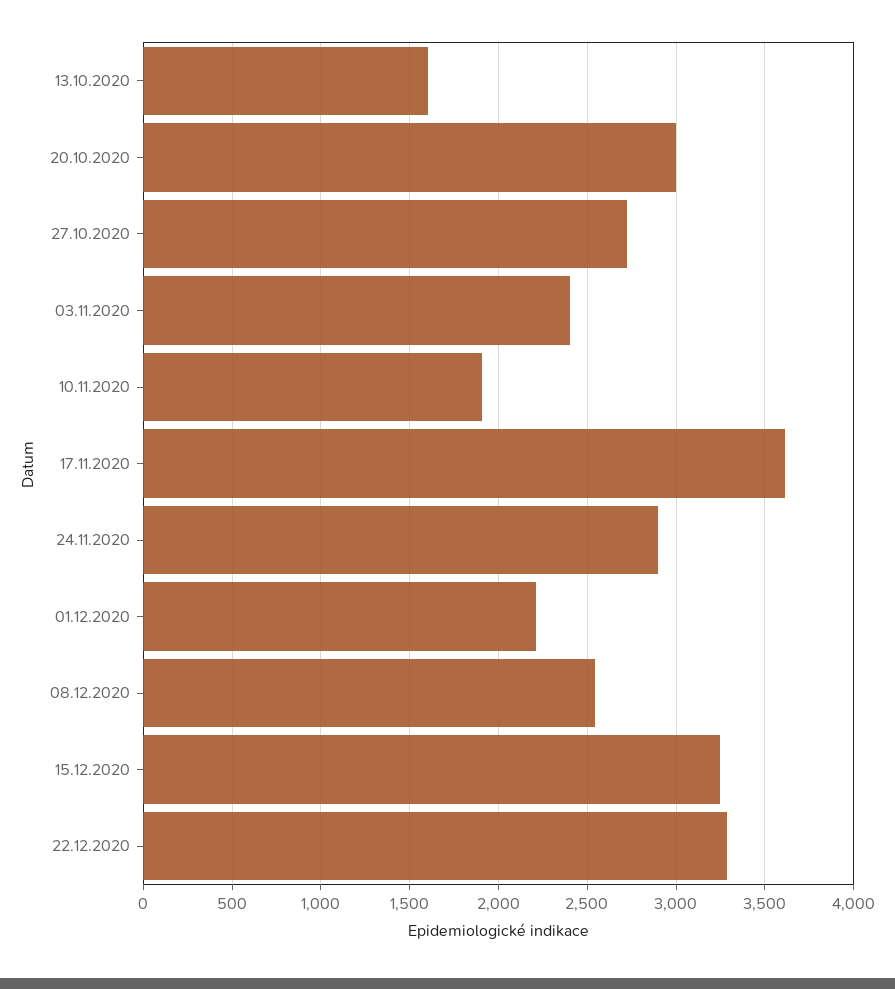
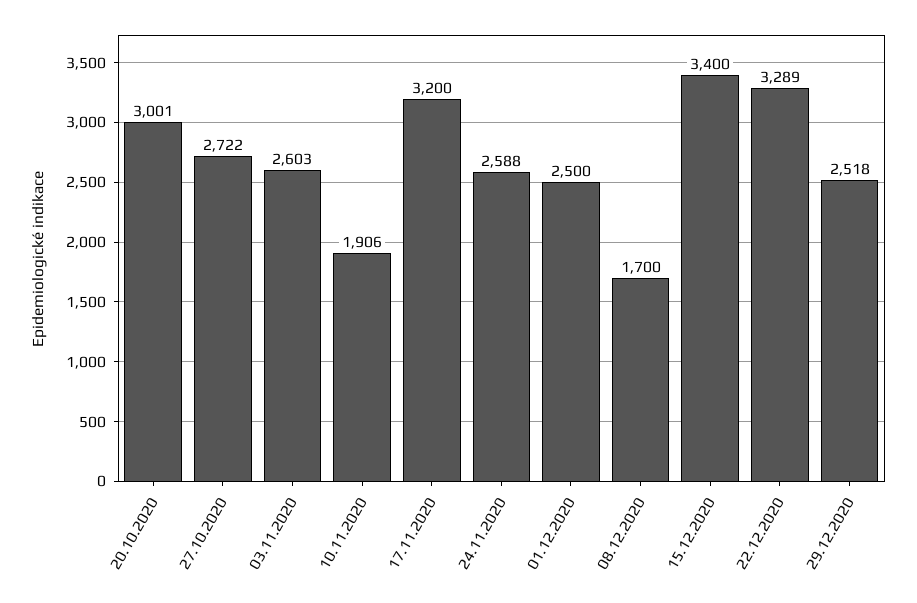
13.10.2020: 1600 -> none
03.11.2020: 2400 -> 2603
17.11.2020: 3600 -> 3200
24.11.2020: 2900 -> 2588
01.12.2020: 2200 -> 2500
08.12.2020: 2550 -> 1700
15.12.2020: 3250 -> 3400
29.12.2020: none -> 2518

